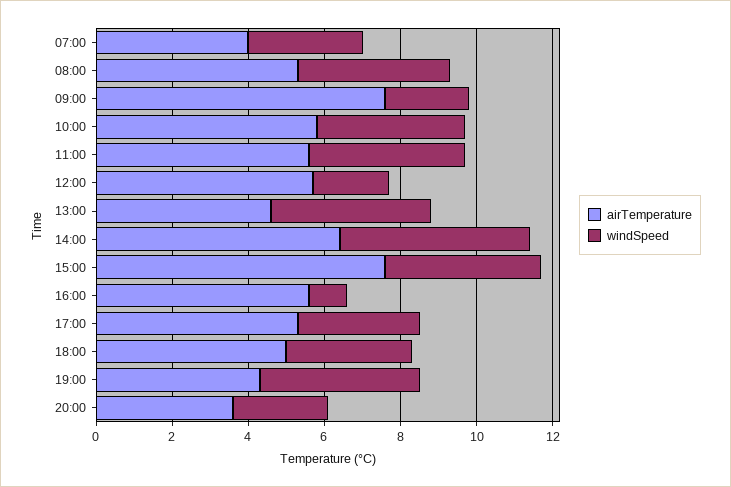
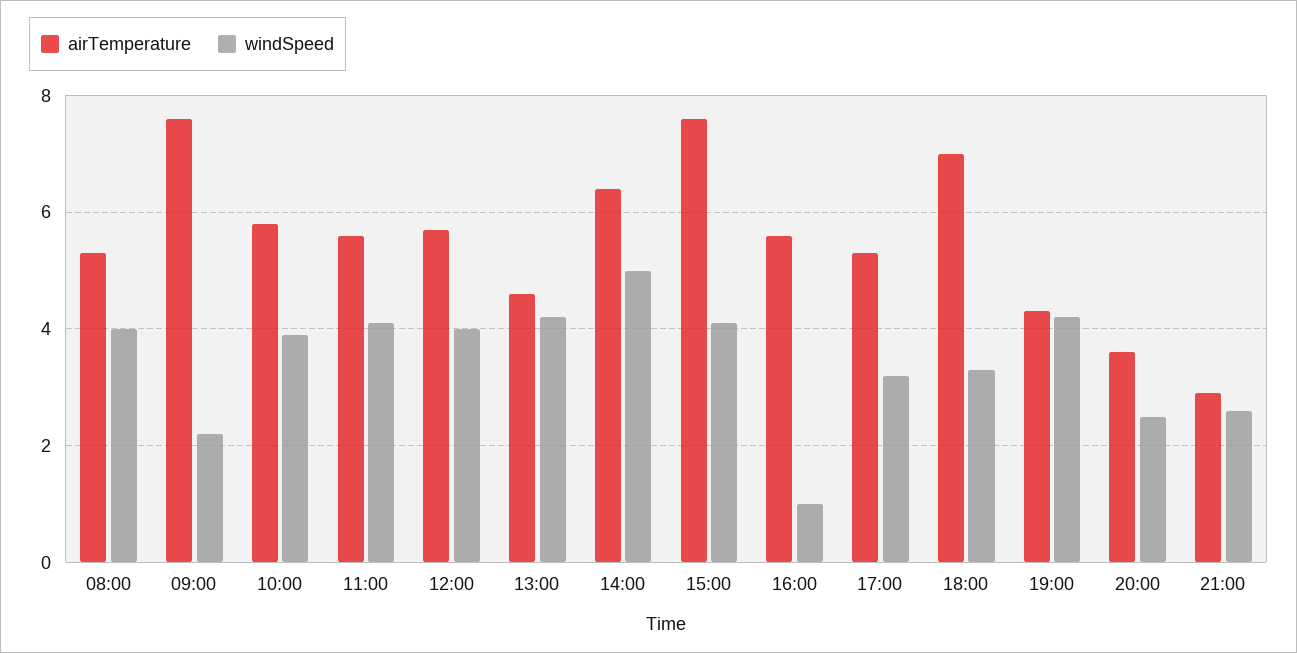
airTemperature, 07:00: 4 -> none
windSpeed, 07:00: 3 -> none
windSpeed, 12:00: 2 -> 4
airTemperature, 18:00: 5 -> 7
airTemperature, 21:00: none -> 3
windSpeed, 21:00: none -> 2.5

